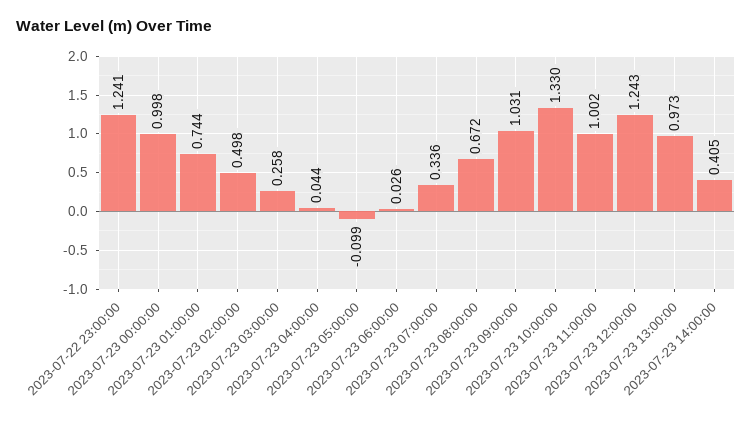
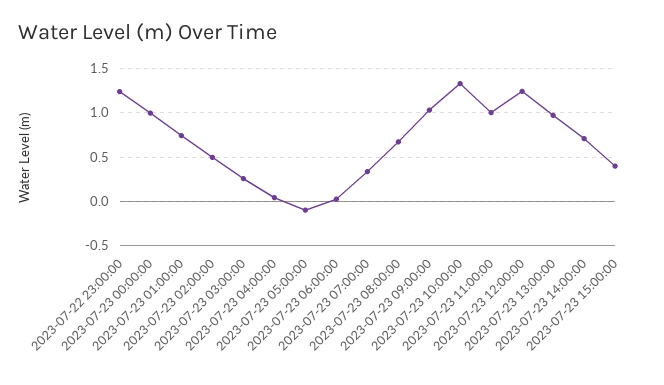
2023-07-23 14:00:00: 0.405 -> 0.7
2023-07-23 15:00:00: none -> 0.4

